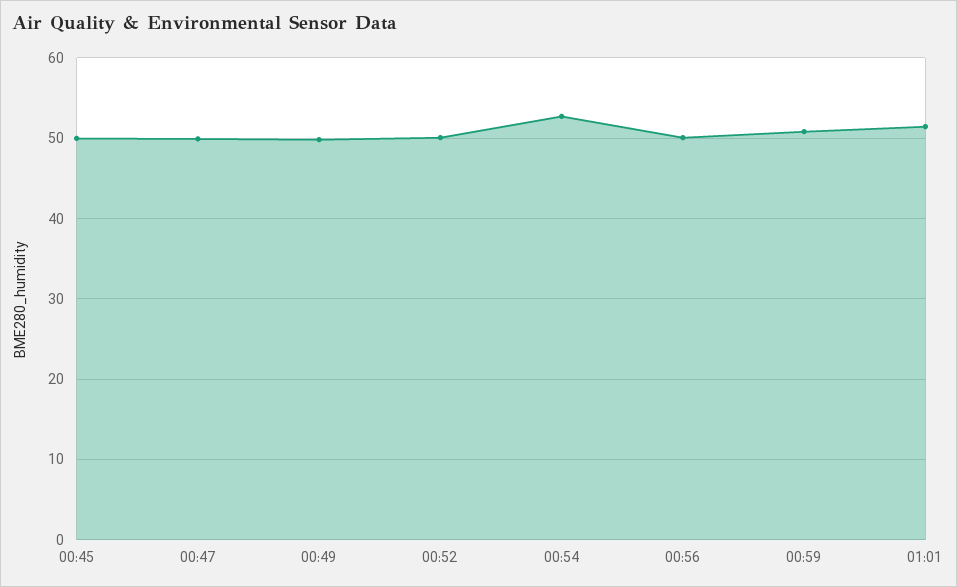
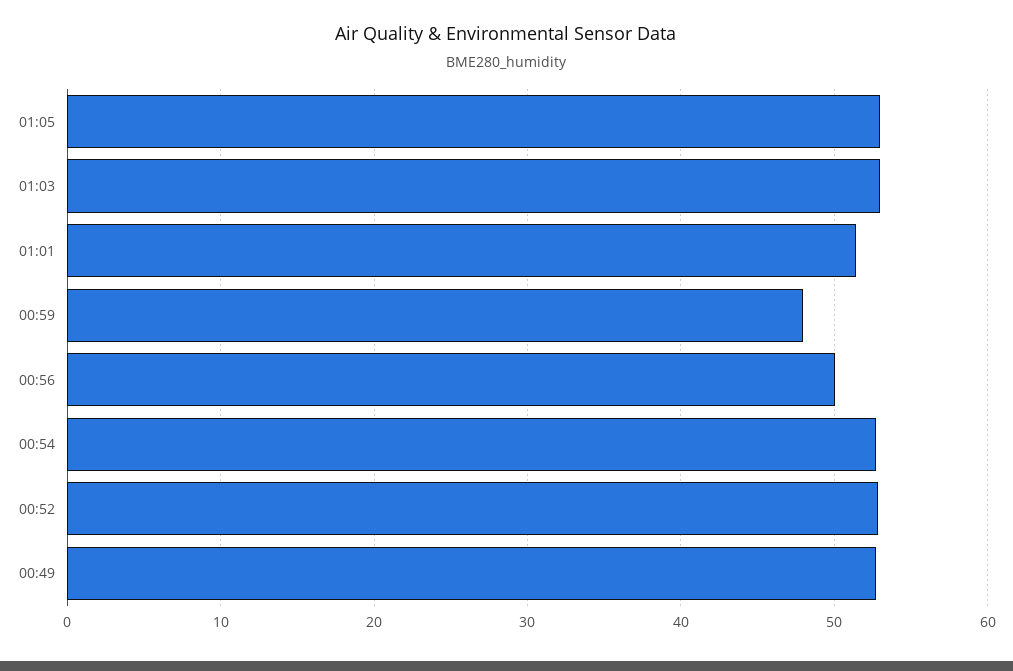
00:45: 50 -> none
00:47: 50 -> none
00:49: 50 -> 53
00:52: 50 -> 53
00:59: 51 -> 48
01:05: none -> 53
01:03: none -> 53

